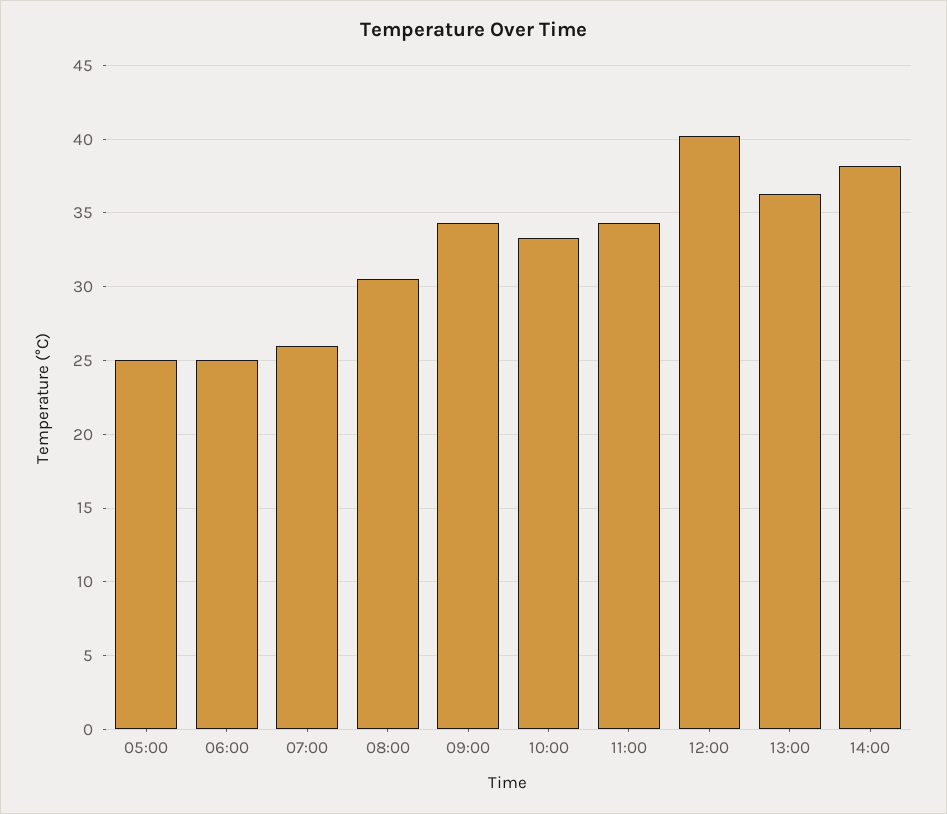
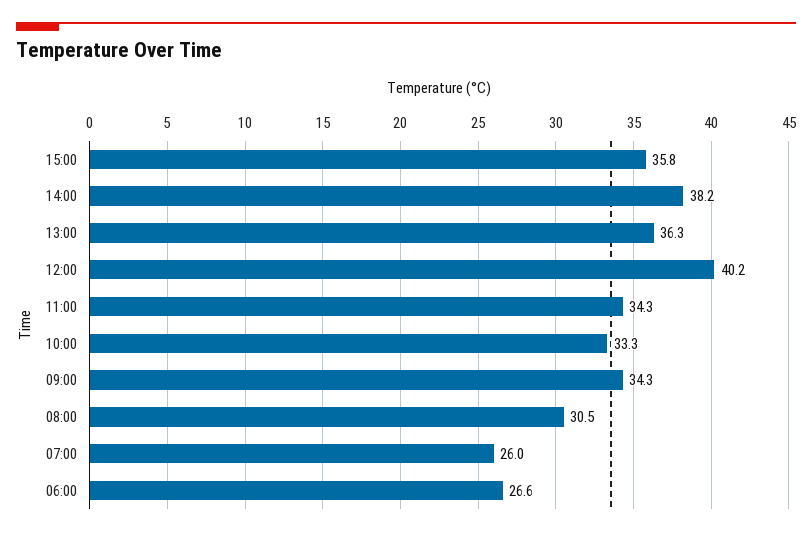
05:00: 25 -> none
06:00: 25 -> 26.6
15:00: none -> 35.8

